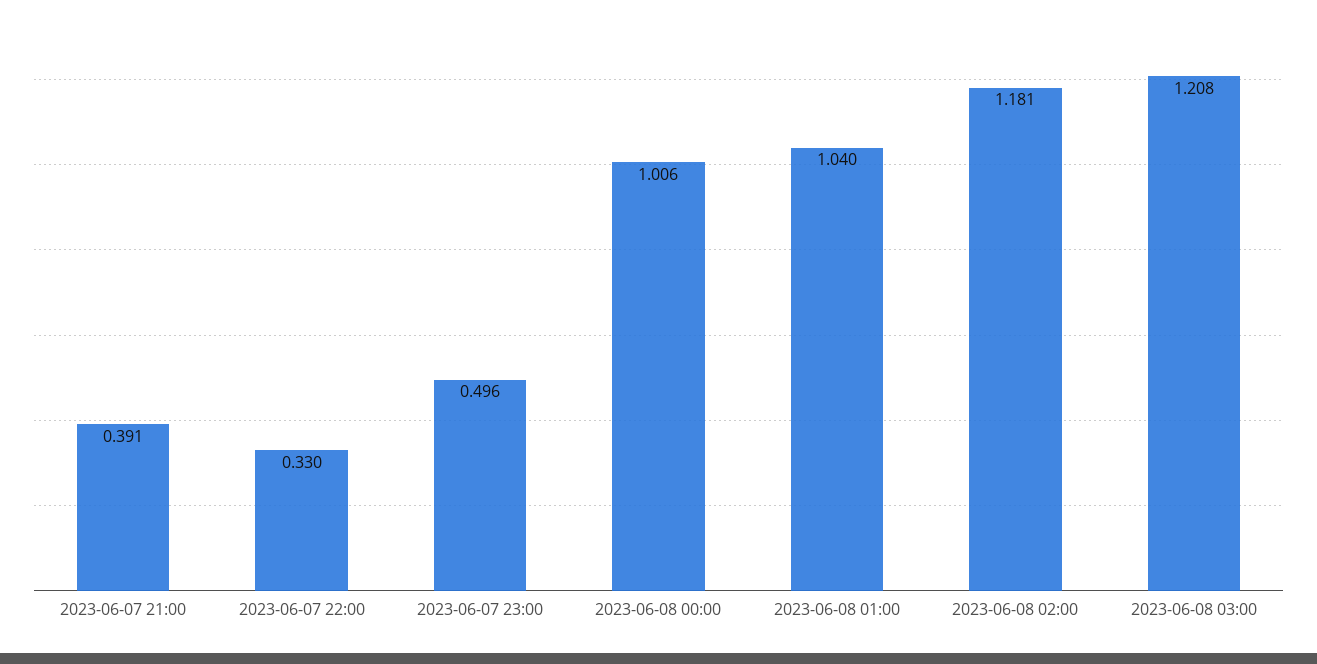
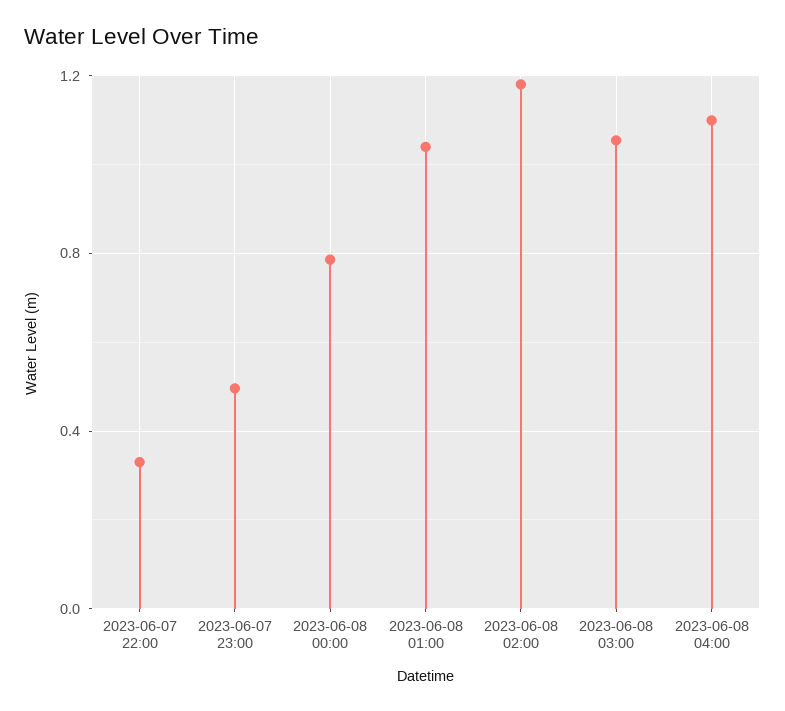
2023-06-07 21:00: 0.391 -> none
2023-06-08 00:00: 1.006 -> 0.8
2023-06-08 03:00: 1.208 -> 1.05
2023-06-08 04:00: none -> 1.1

